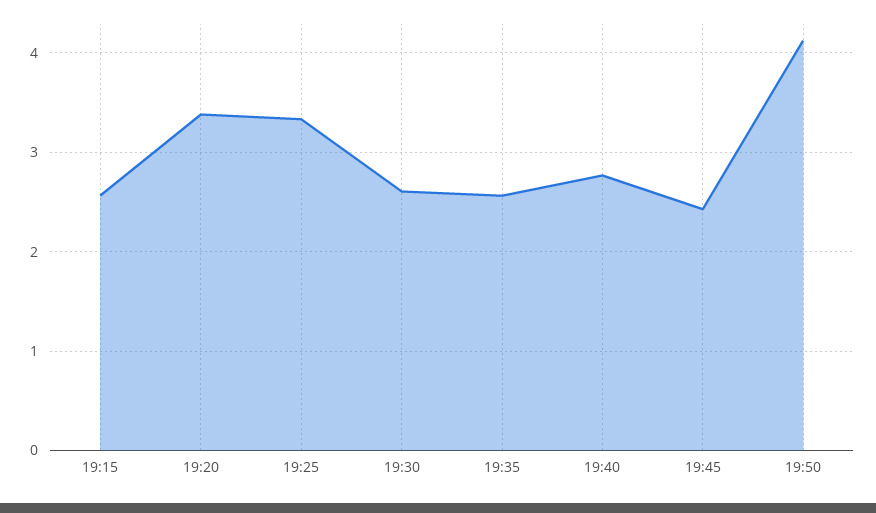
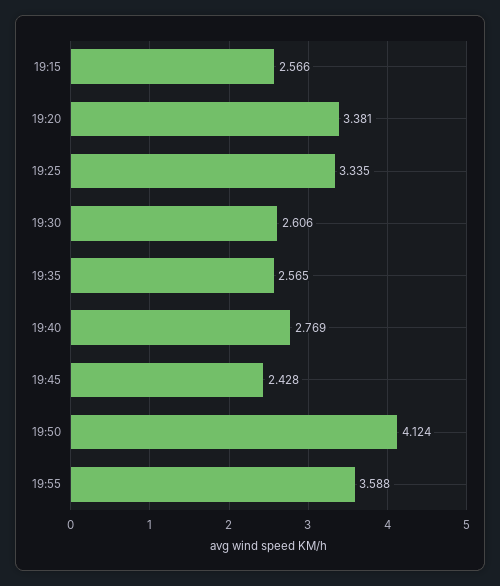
19:55: none -> 3.588

